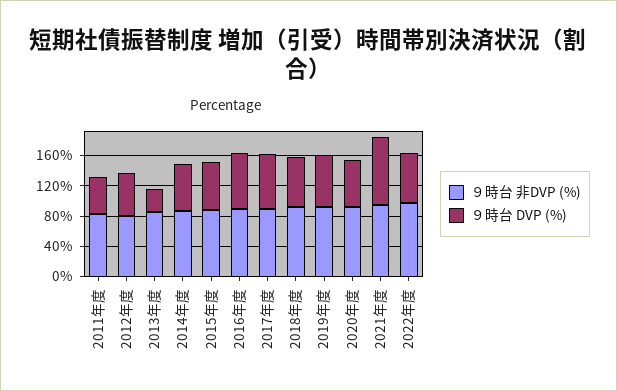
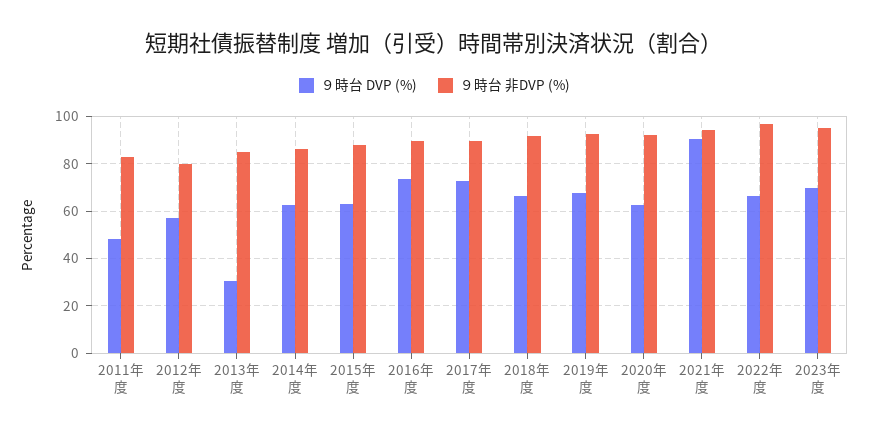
９時台 DVP (%), 2023年度: none -> 70
９時台 非DVP (%), 2023年度: none -> 95

